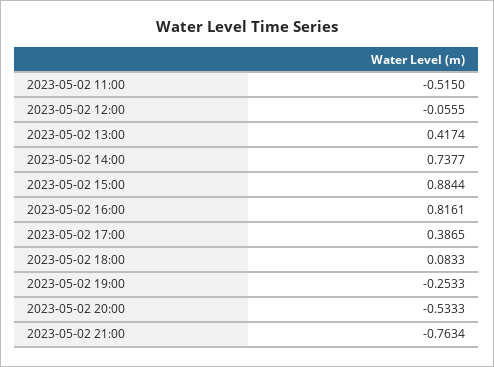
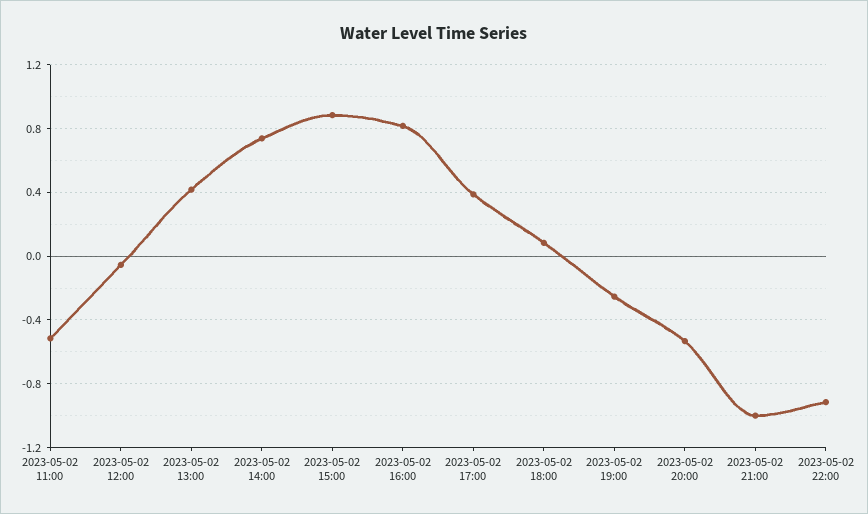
2023-05-02 21:00: -0.7634 -> -1
2023-05-02 22:00: none -> -0.9

